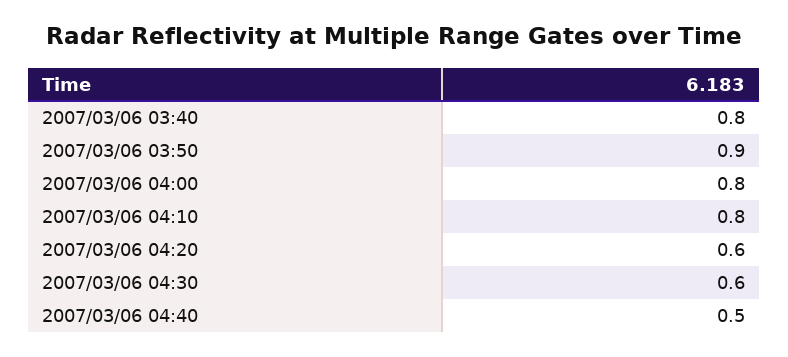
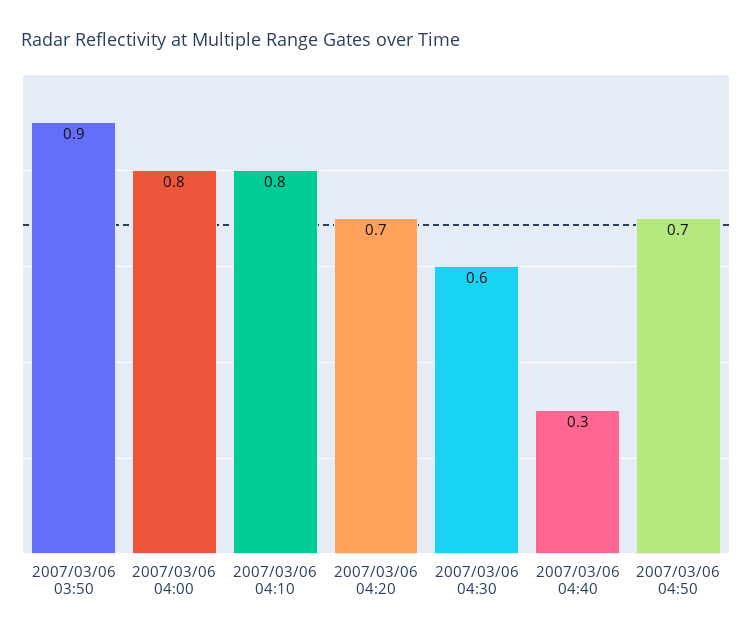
2007/03/06 03:40: 0.8 -> none
2007/03/06 04:20: 0.6 -> 0.7
2007/03/06 04:40: 0.5 -> 0.3
2007/03/06 04:50: none -> 0.7

